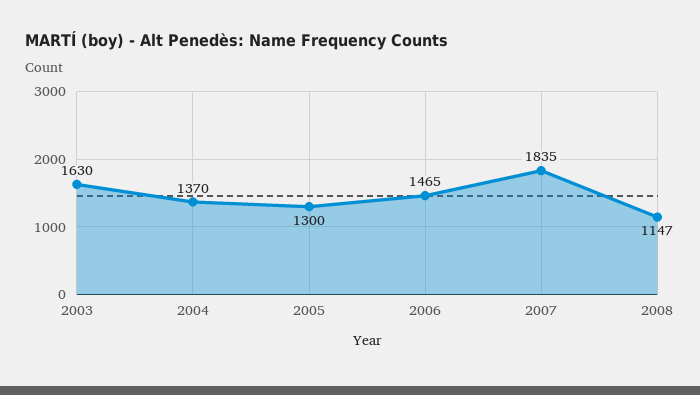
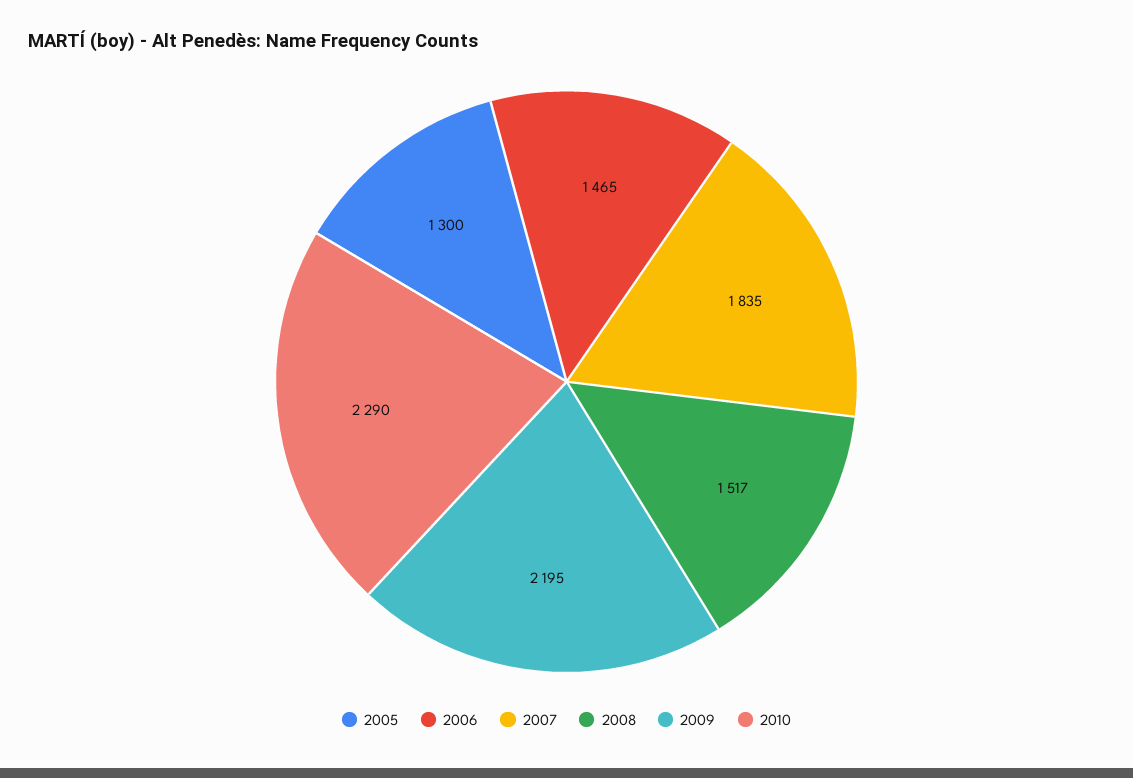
2003: 1630 -> none
2004: 1370 -> none
2008: 1147 -> 1517
2009: none -> 2195
2010: none -> 2290

